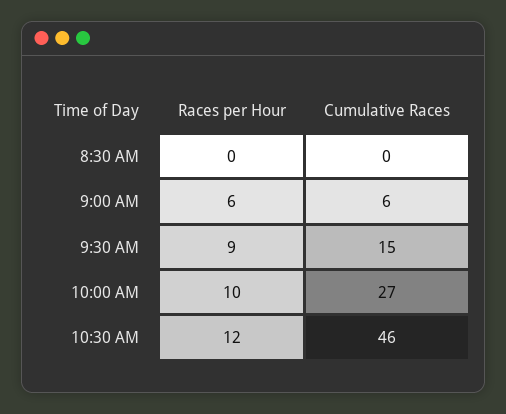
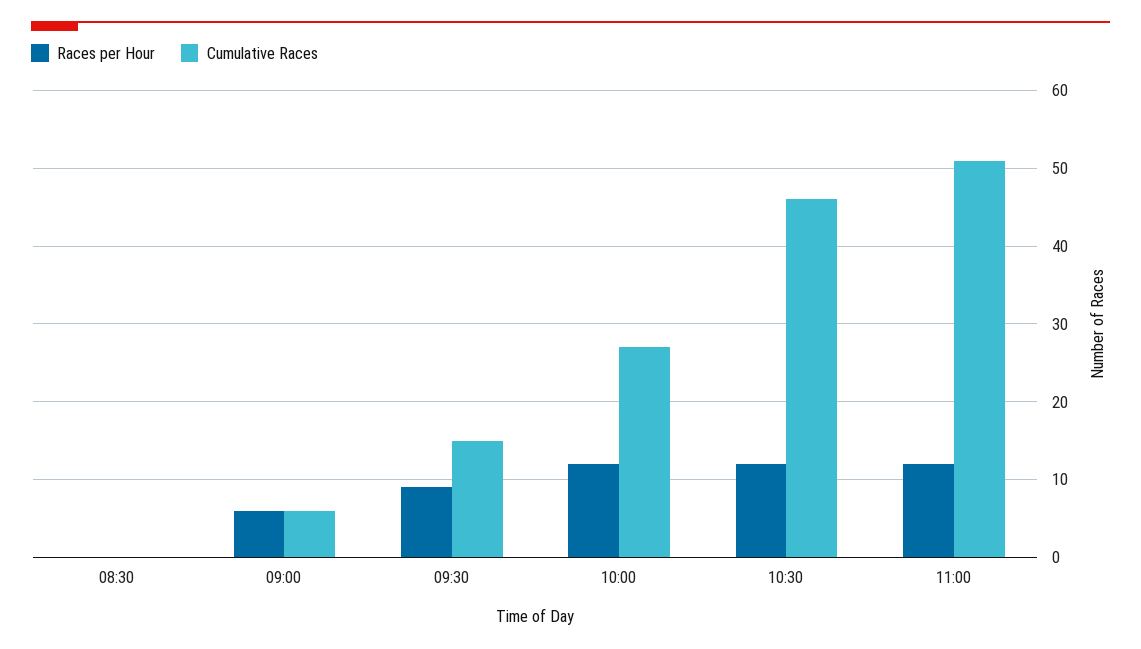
Races per Hour, 10:00 AM: 10 -> 12
Races per Hour, 11:00: none -> 12
Cumulative Races, 11:00: none -> 51

